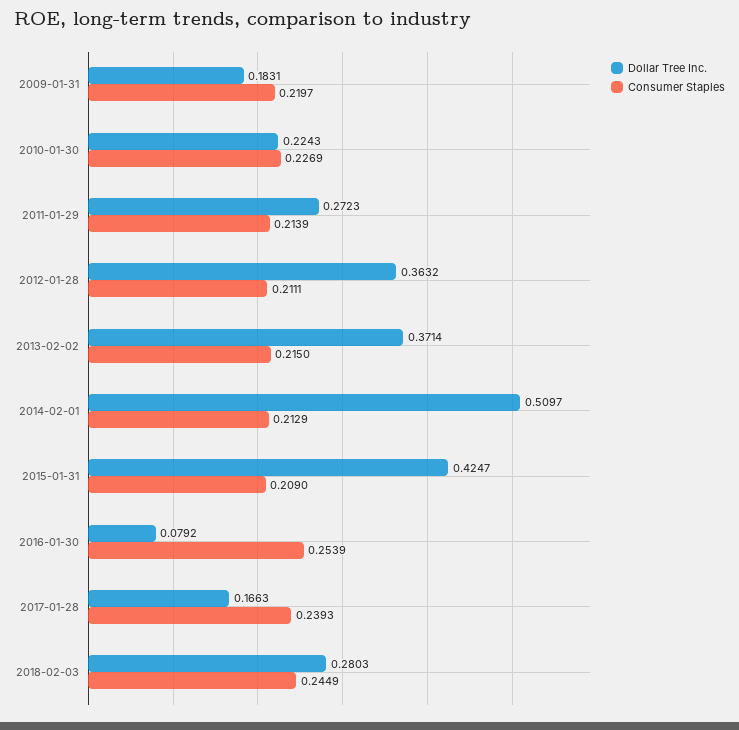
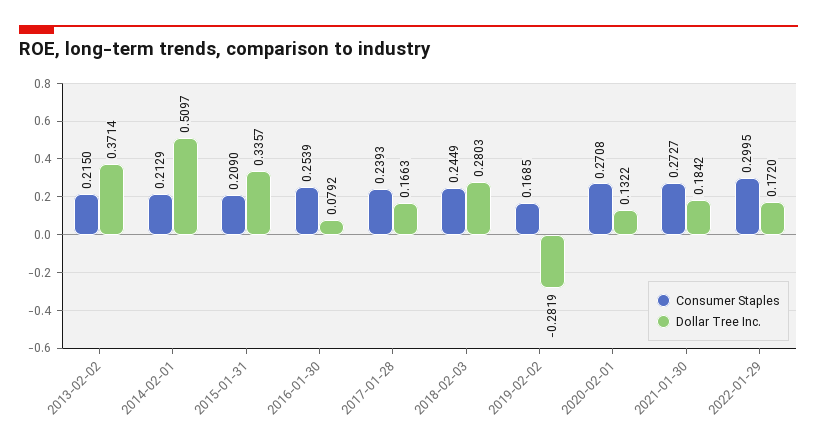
Dollar Tree Inc., 2009-01-31: 0.1831 -> none
Consumer Staples, 2009-01-31: 0.2197 -> none
Dollar Tree Inc., 2010-01-30: 0.2243 -> none
Consumer Staples, 2010-01-30: 0.2269 -> none
Dollar Tree Inc., 2011-01-29: 0.2723 -> none
Consumer Staples, 2011-01-29: 0.2139 -> none
Dollar Tree Inc., 2012-01-28: 0.3632 -> none
Consumer Staples, 2012-01-28: 0.2111 -> none
Dollar Tree Inc., 2015-01-31: 0.4247 -> 0.3357
Consumer Staples, 2019-02-02: none -> 0.1685
Dollar Tree Inc., 2019-02-02: none -> -0.2819
Consumer Staples, 2020-02-01: none -> 0.2708
Dollar Tree Inc., 2020-02-01: none -> 0.1322
Consumer Staples, 2021-01-30: none -> 0.2727
Dollar Tree Inc., 2021-01-30: none -> 0.1842
Consumer Staples, 2022-01-29: none -> 0.2995
Dollar Tree Inc., 2022-01-29: none -> 0.172

